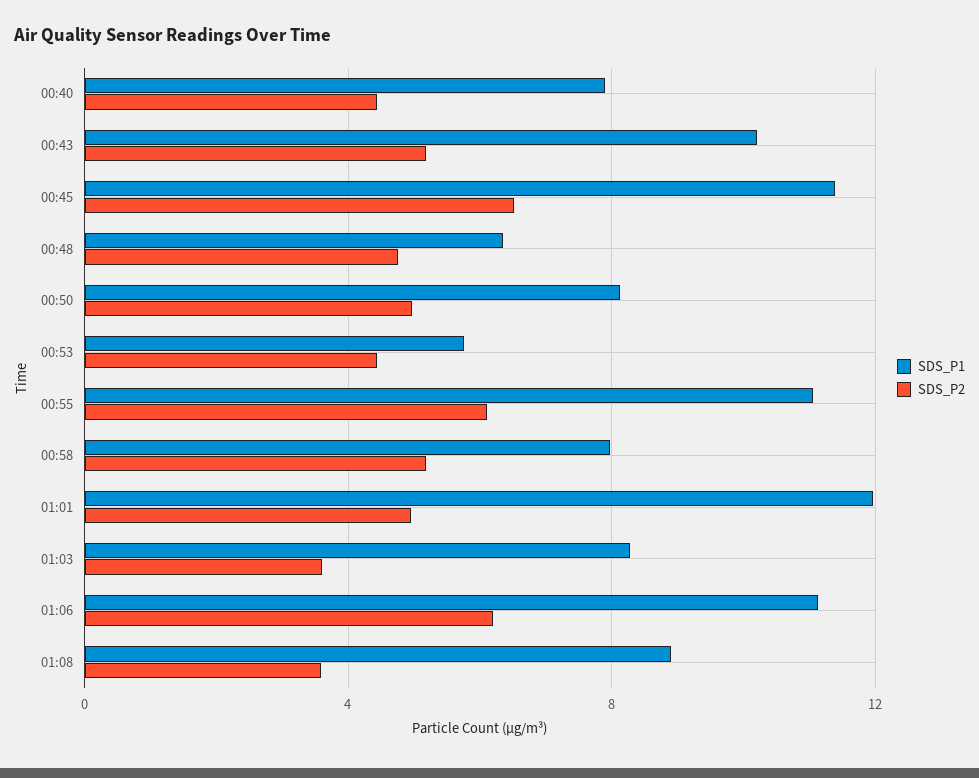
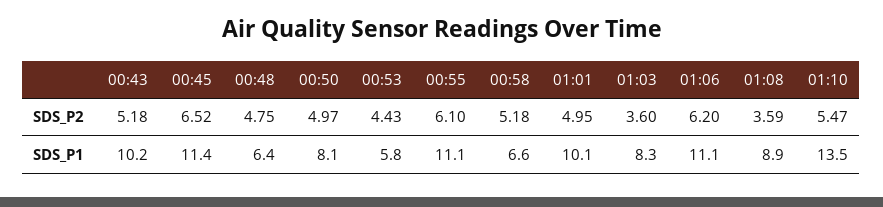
SDS_P1, 00:40: 8 -> none
SDS_P2, 00:40: 4.5 -> none
SDS_P1, 00:58: 8 -> 6.6
SDS_P1, 01:01: 12 -> 10.1
SDS_P2, 01:10: none -> 5.47
SDS_P1, 01:10: none -> 13.5

